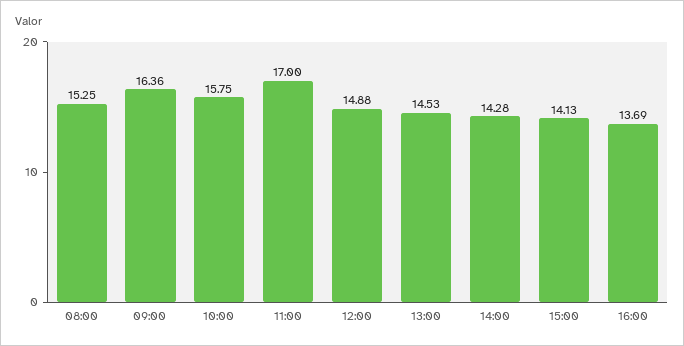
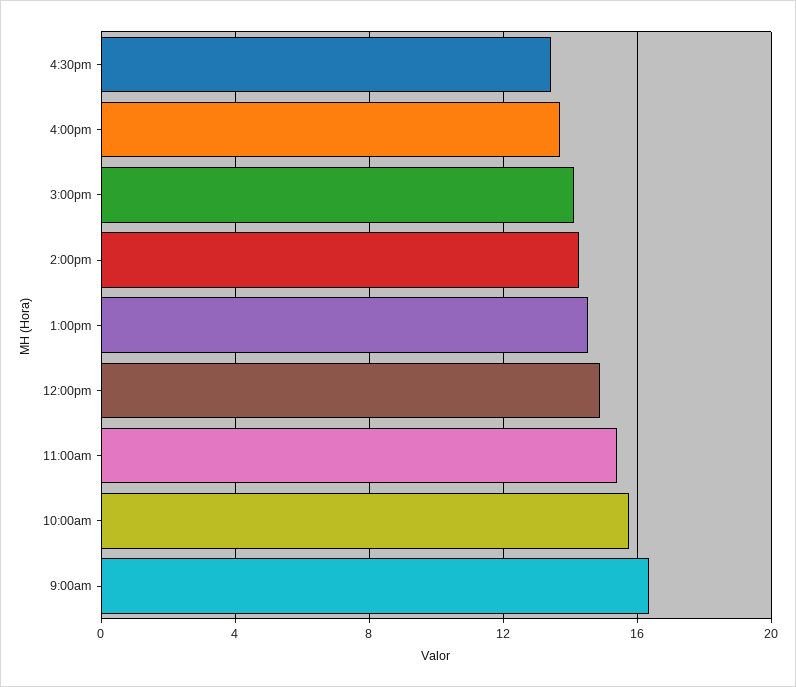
08:00: 15.25 -> none
11:00: 17 -> 15.5
4:30pm: none -> 13.5

